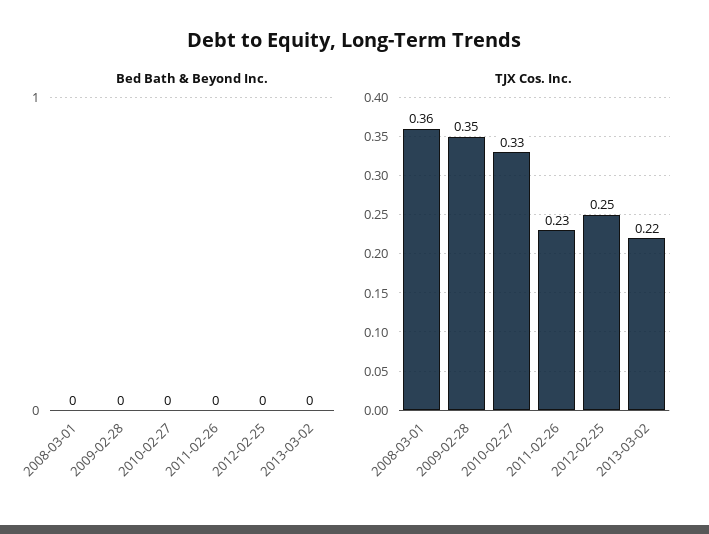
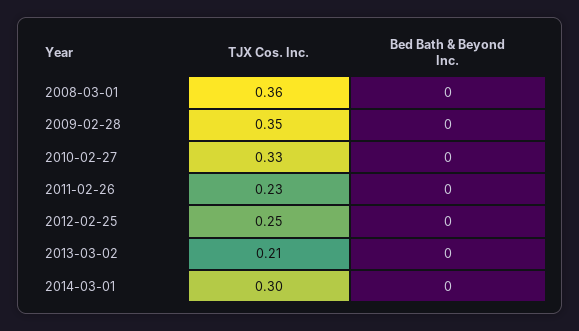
TJX Cos. Inc., 2013-03-02: 0.22 -> 0.21
TJX Cos. Inc., 2014-03-01: none -> 0.3
Bed Bath & Beyond Inc., 2014-03-01: none -> 0

